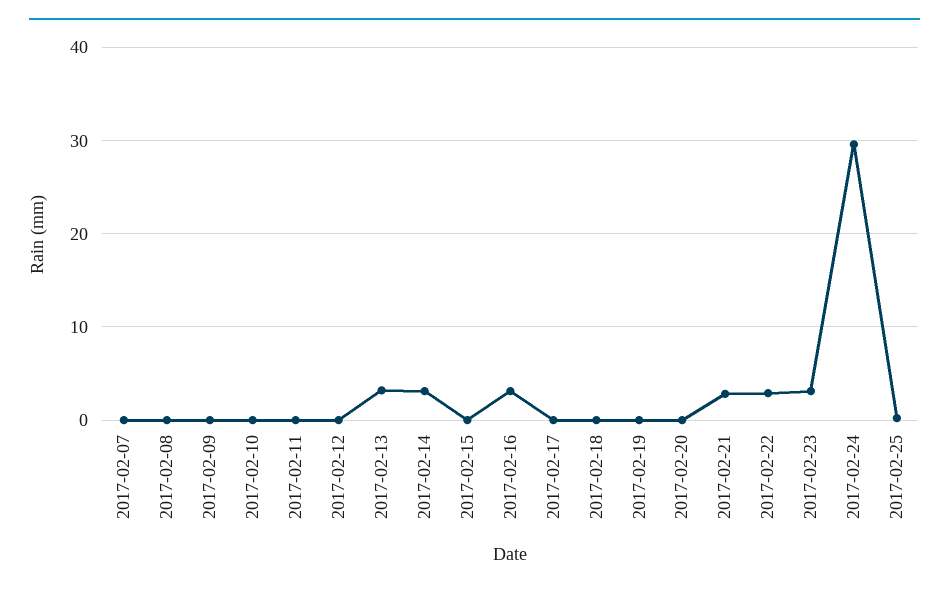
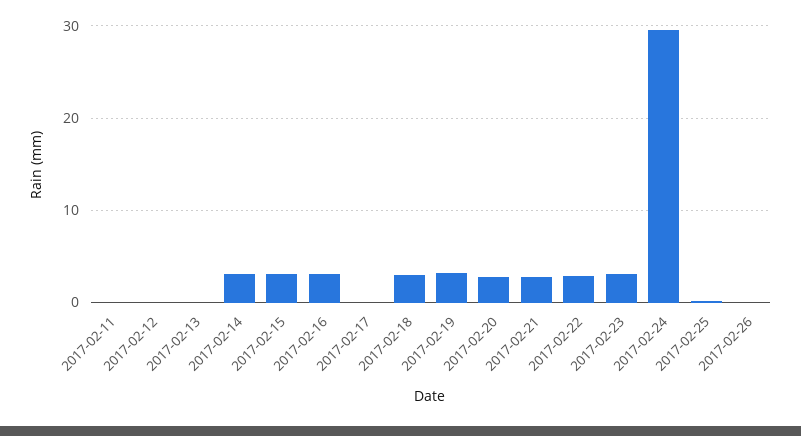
2017-02-07: 0 -> none
2017-02-08: 0 -> none
2017-02-09: 0 -> none
2017-02-10: 0 -> none
2017-02-13: 3 -> 0
2017-02-15: 0 -> 3
2017-02-18: 0 -> 3
2017-02-19: 0 -> 3
2017-02-20: 0 -> 3
2017-02-26: none -> 0

